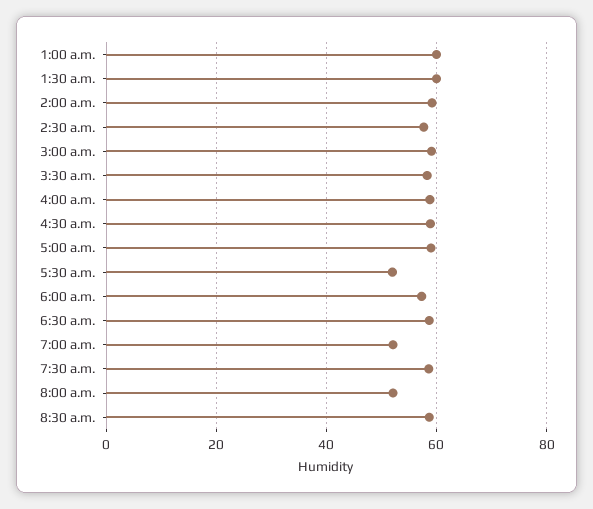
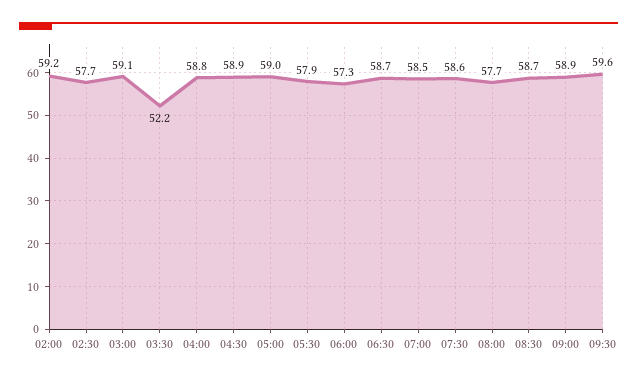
1:00 a.m.: 60 -> none
1:30 a.m.: 60 -> none
3:30 a.m.: 58 -> 52.2
5:30 a.m.: 52 -> 57.9
7:00 a.m.: 52 -> 58.5
8:00 a.m.: 52 -> 57.7
09:00: none -> 58.9
09:30: none -> 59.6

